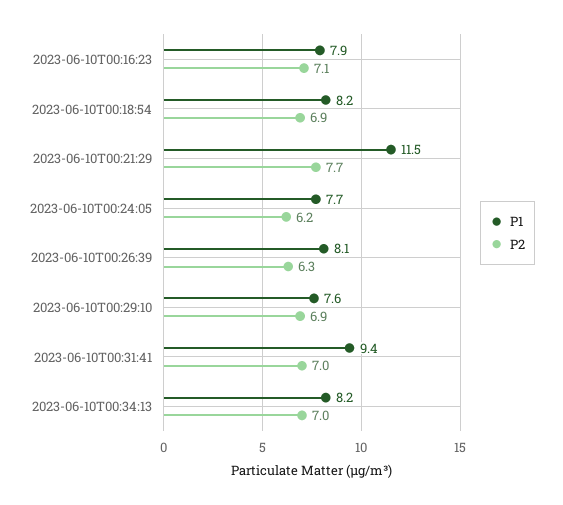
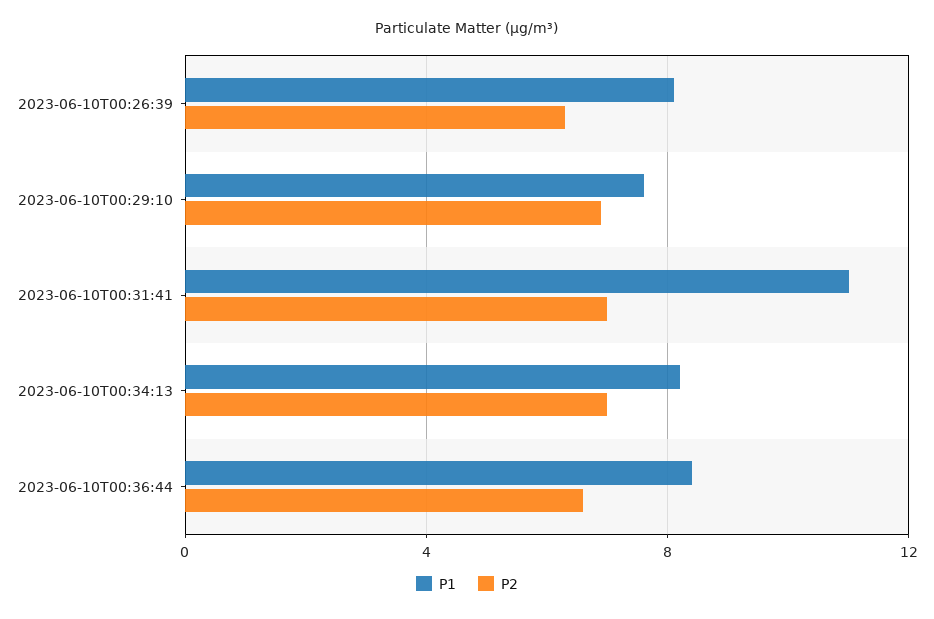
P1, 2023-06-10T00:16:23: 7.9 -> none
P2, 2023-06-10T00:16:23: 7.1 -> none
P1, 2023-06-10T00:18:54: 8.2 -> none
P2, 2023-06-10T00:18:54: 6.9 -> none
P1, 2023-06-10T00:21:29: 11.5 -> none
P2, 2023-06-10T00:21:29: 7.7 -> none
P1, 2023-06-10T00:24:05: 7.7 -> none
P2, 2023-06-10T00:24:05: 6.2 -> none
P1, 2023-06-10T00:31:41: 9.4 -> 11
P1, 2023-06-10T00:36:44: none -> 8.5
P2, 2023-06-10T00:36:44: none -> 6.5

